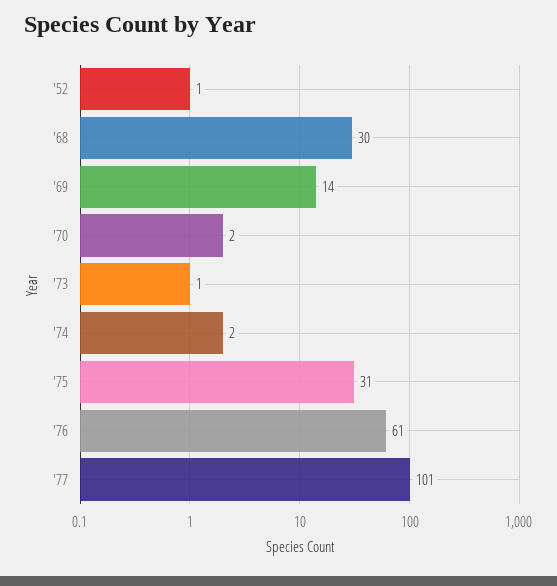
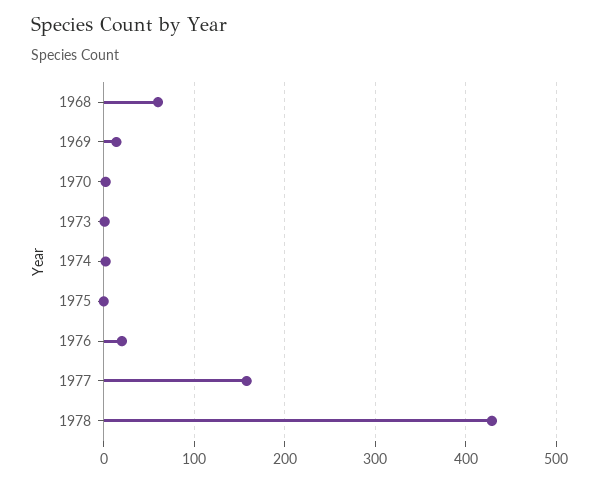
'52: 1 -> none
'68: 30 -> 60
'75: 31 -> 0
'76: 61 -> 20
'77: 101 -> 160
1978: none -> 430

